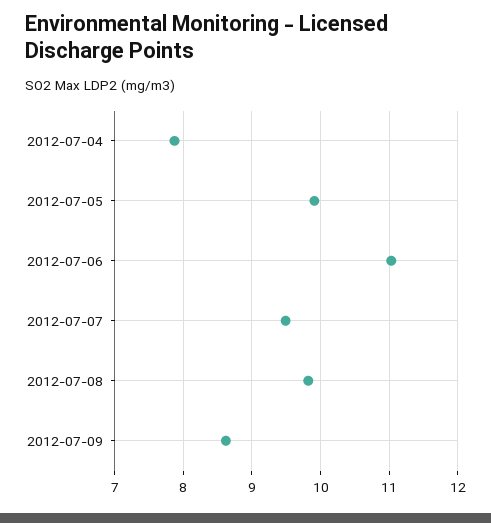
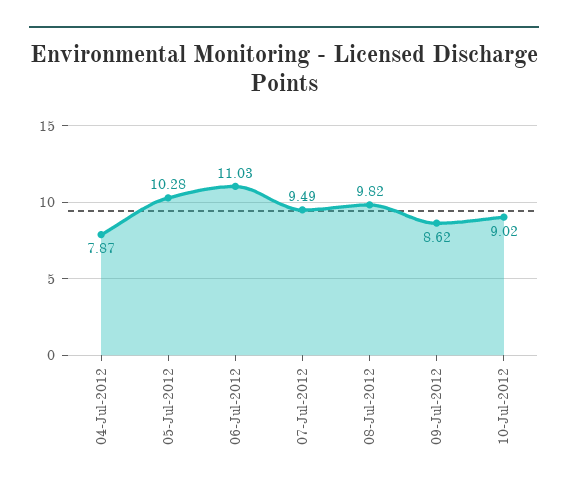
2012-07-05: 9.9 -> 10.28
10-Jul-2012: none -> 9.02

